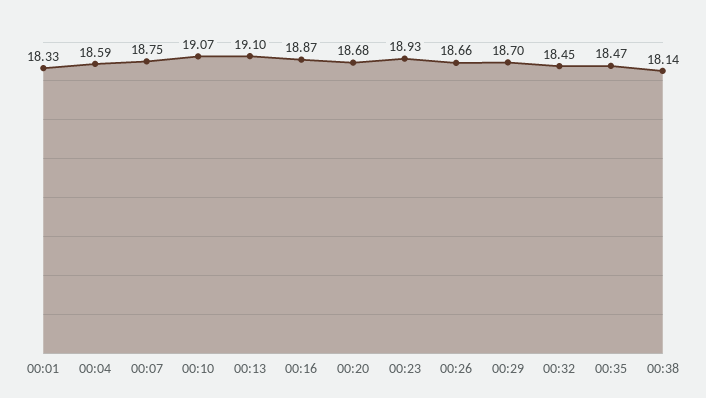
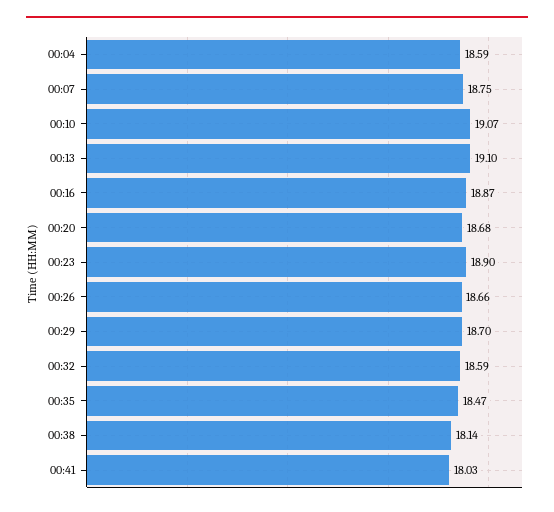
00:01: 18.33 -> none
00:23: 18.93 -> 18.9
00:32: 18.45 -> 18.59
00:41: none -> 18.03

